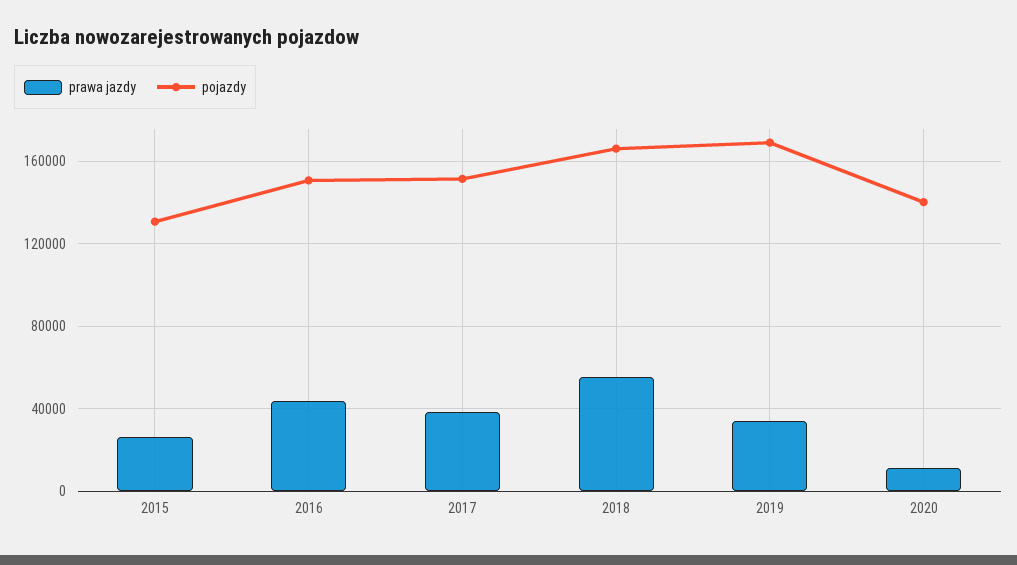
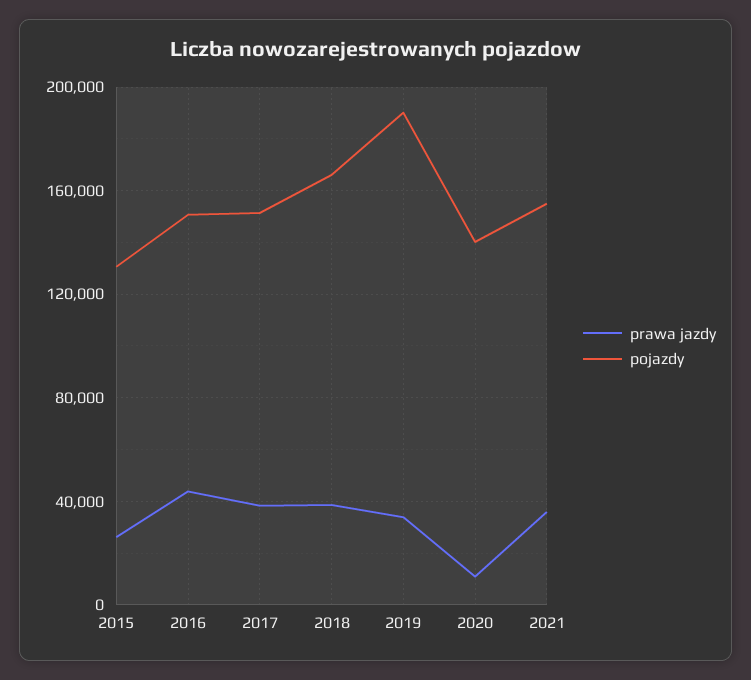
prawa jazdy, 2018: 55000 -> 40000
pojazdy, 2019: 170000 -> 190000
prawa jazdy, 2021: none -> 35000
pojazdy, 2021: none -> 155000

